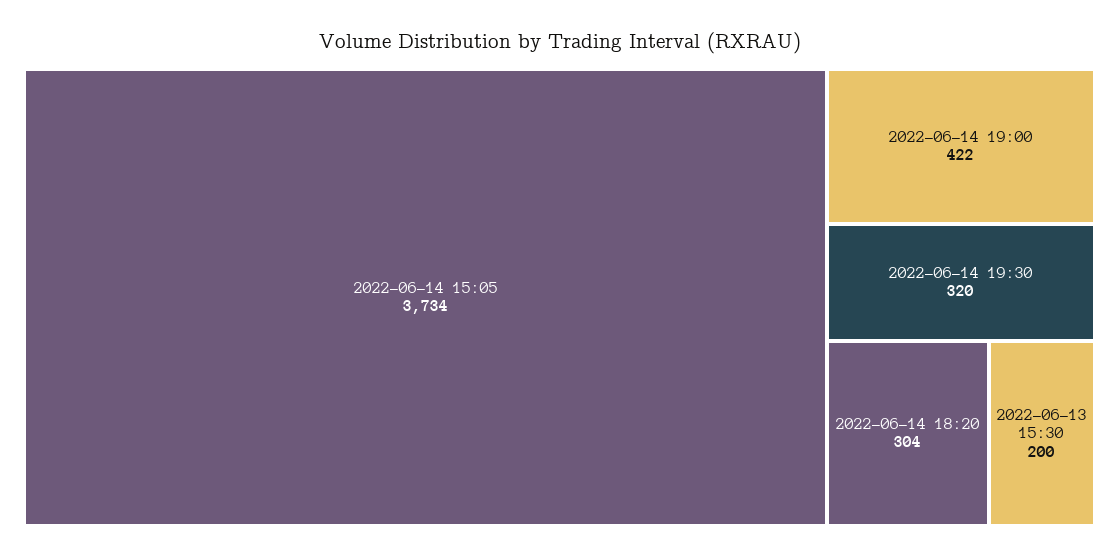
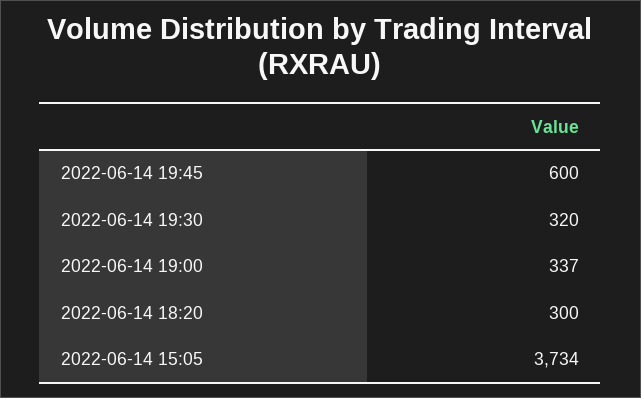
2022-06-14 19:00: 422 -> 337
2022-06-14 18:20: 304 -> 300
2022-06-13 15:30: 200 -> none
2022-06-14 19:45: none -> 600

